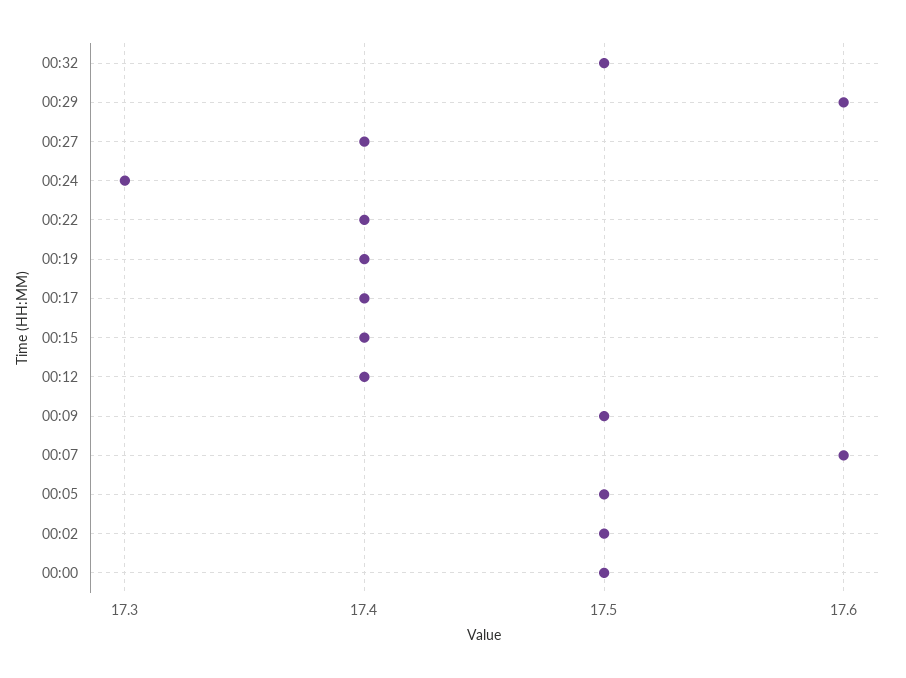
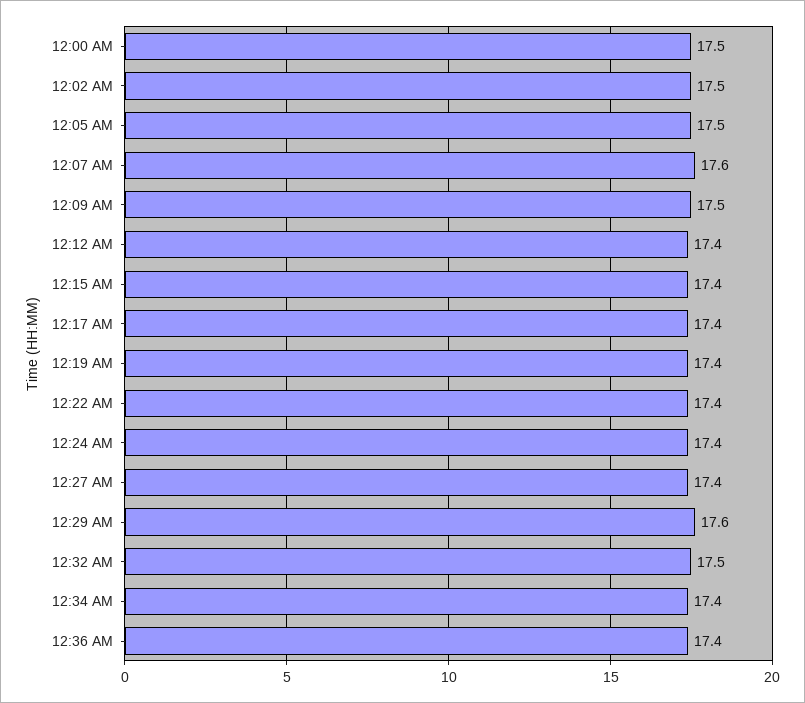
00:24: 17.3 -> 17.4
12:34 AM: none -> 17.4
12:36 AM: none -> 17.4

